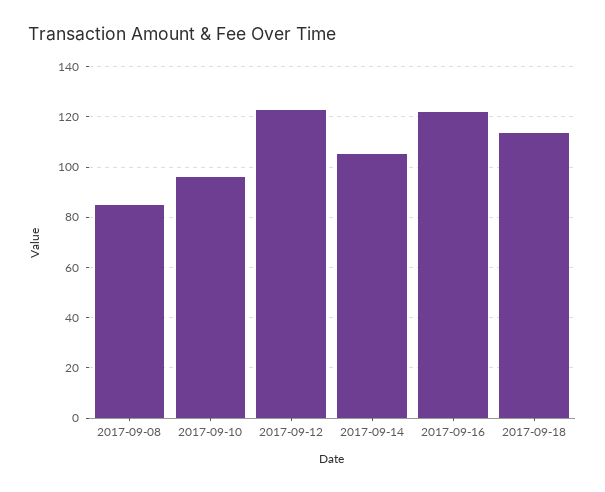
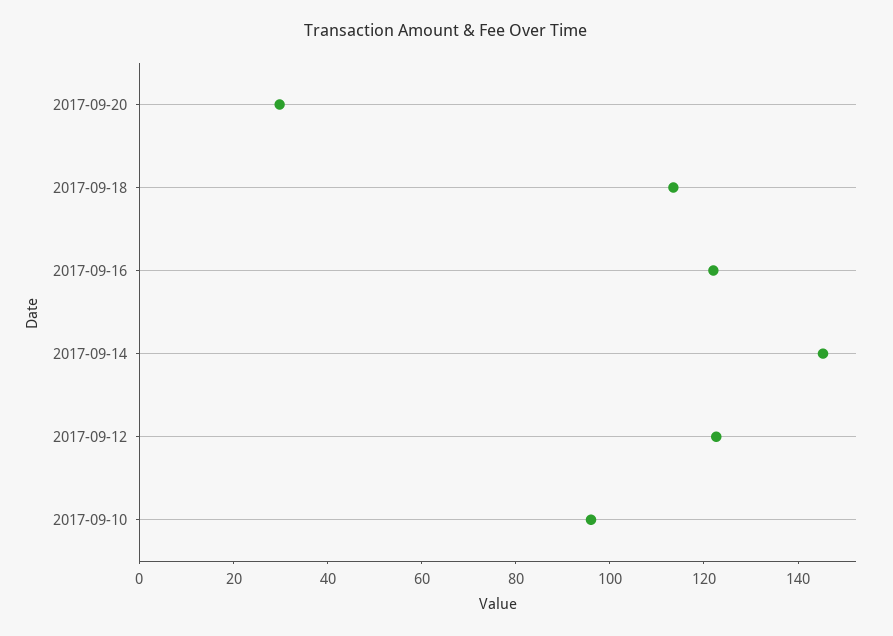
2017-09-08: 85 -> none
2017-09-14: 105 -> 145
2017-09-20: none -> 30

